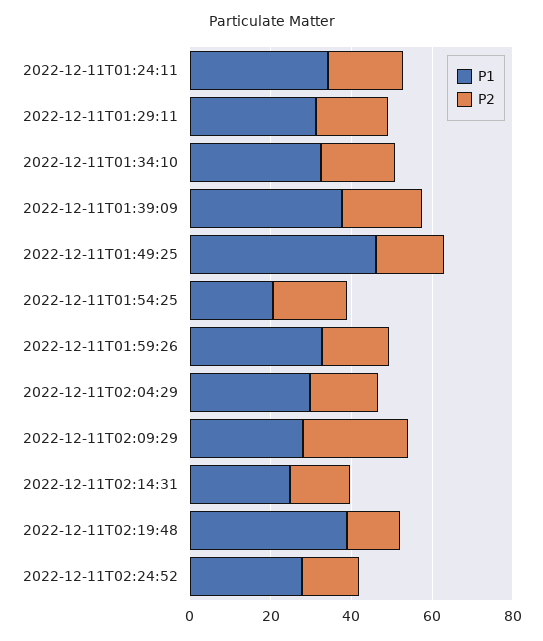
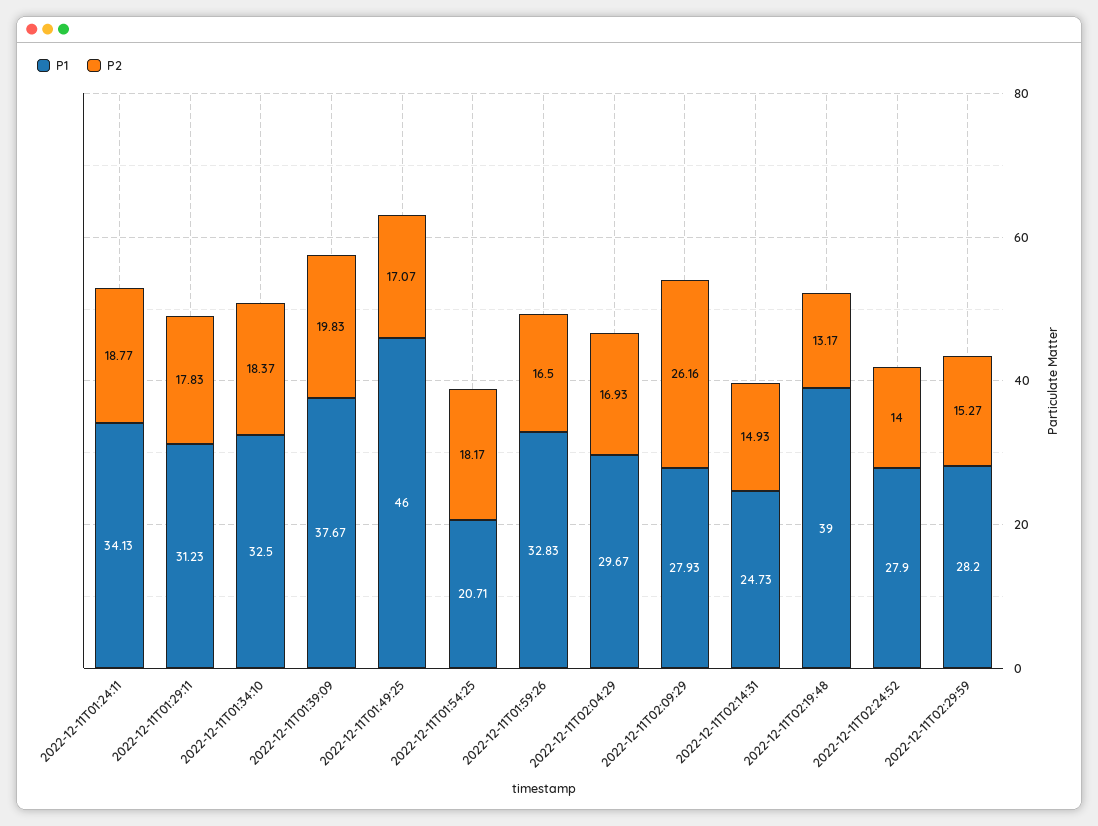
P1, 2022-12-11T02:29:59: none -> 28.2
P2, 2022-12-11T02:29:59: none -> 15.27

